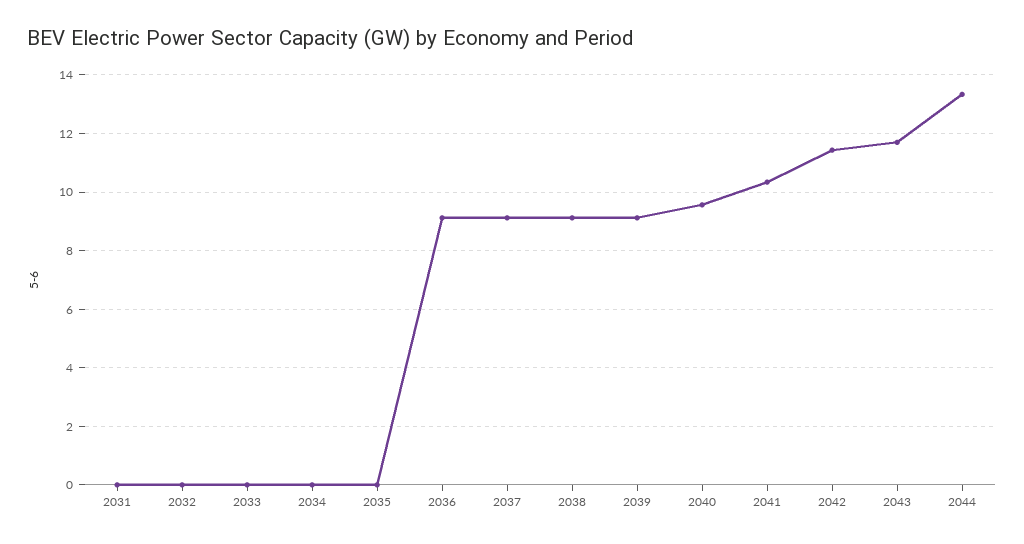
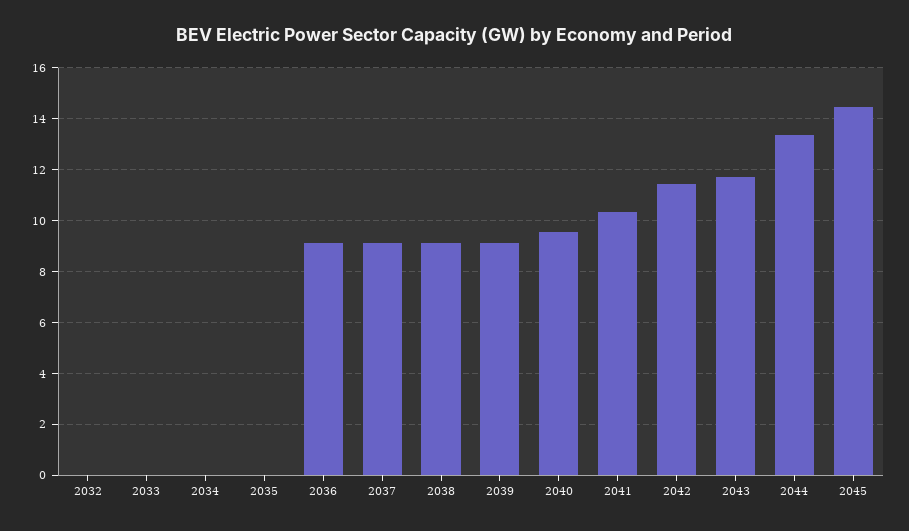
2031: 0 -> none
2045: none -> 14.5

